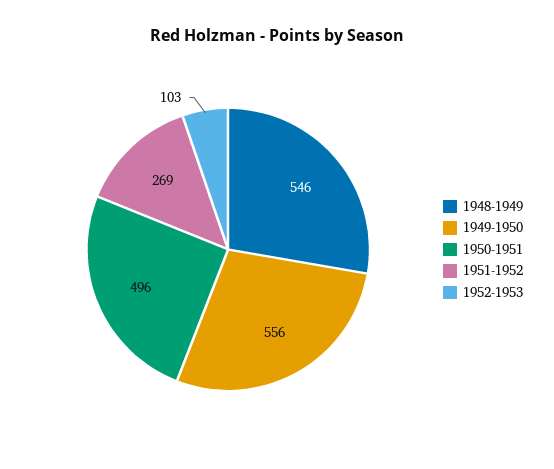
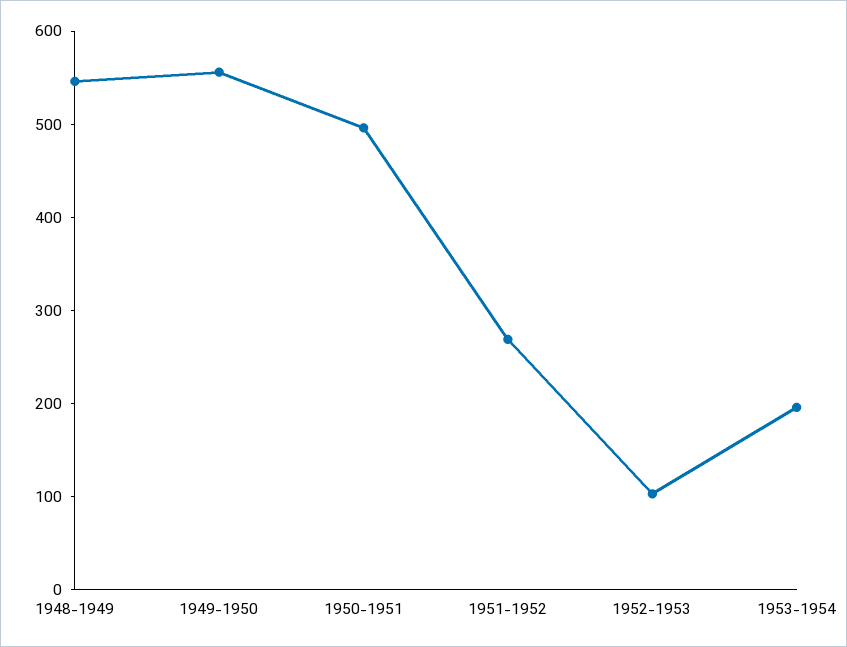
1953-1954: none -> 200

